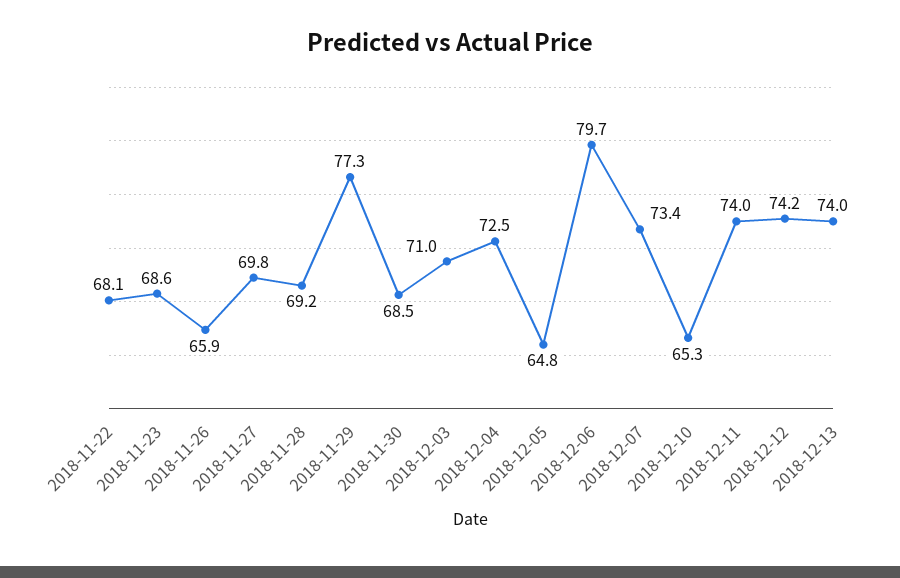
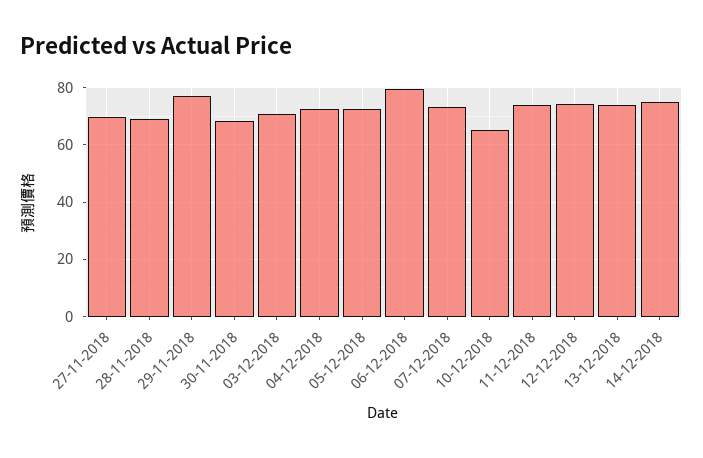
2018-11-22: 68.1 -> none
2018-11-23: 68.6 -> none
2018-11-26: 65.9 -> none
2018-12-05: 64.8 -> 72.5
14-12-2018: none -> 75

